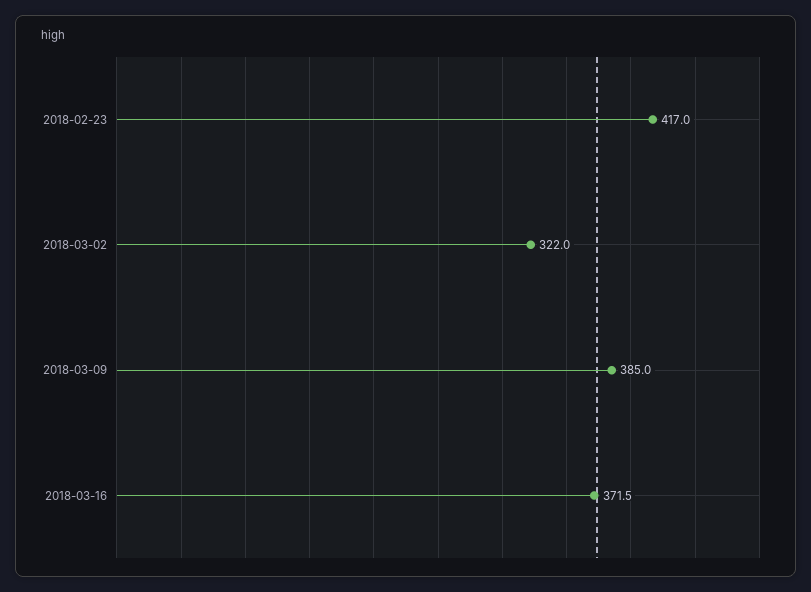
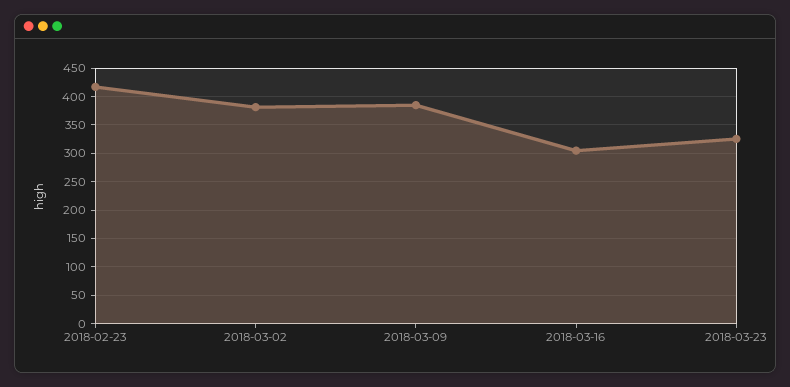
2018-03-02: 322 -> 375
2018-03-16: 371.5 -> 300
2018-03-23: none -> 325

